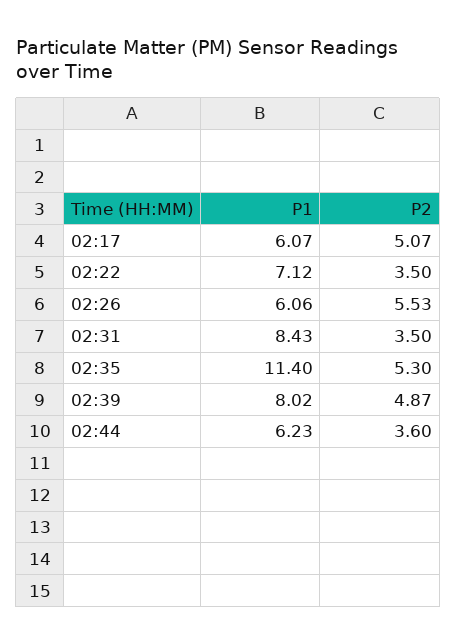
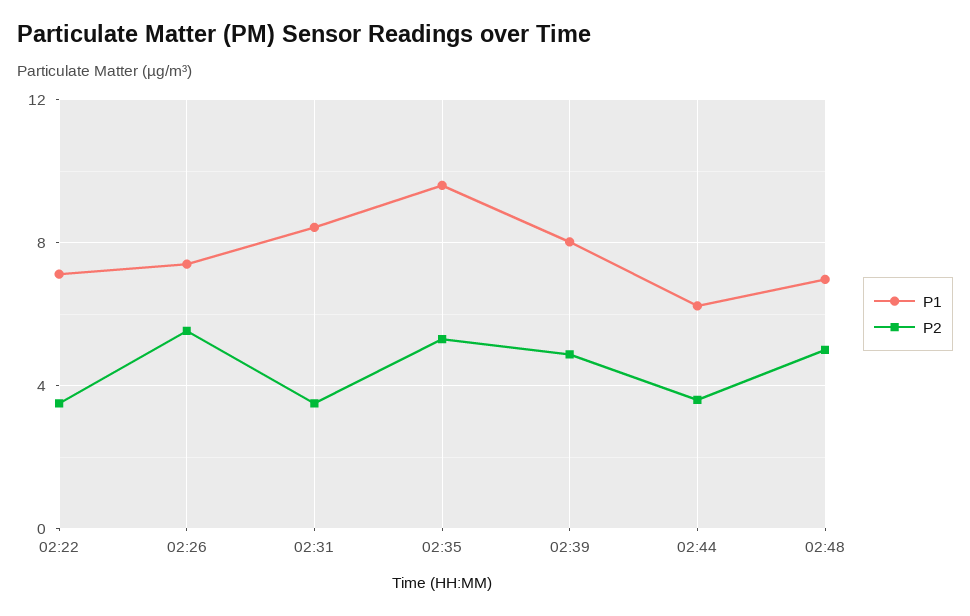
P1, 02:17: 6.07 -> none
P2, 02:17: 5.07 -> none
P1, 02:26: 6.06 -> 7.5
P1, 02:35: 11.4 -> 9.5
P1, 02:48: none -> 7
P2, 02:48: none -> 5

